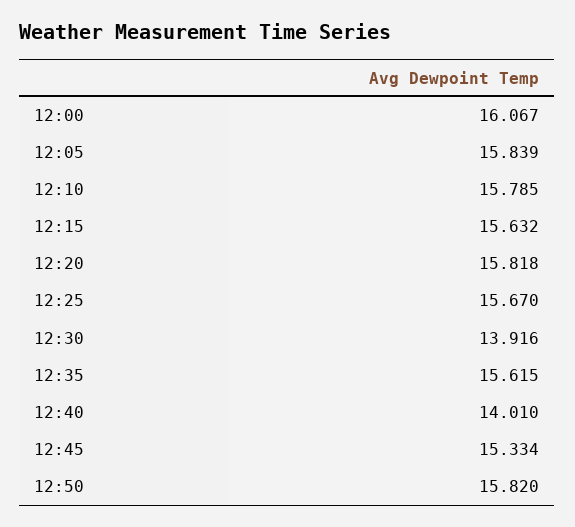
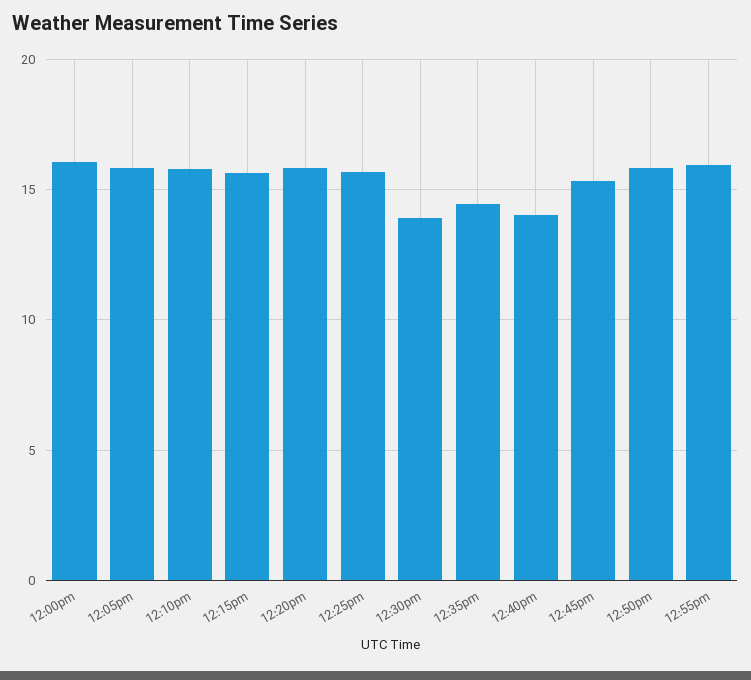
12:35: 15.615 -> 14.5
12:55pm: none -> 16

